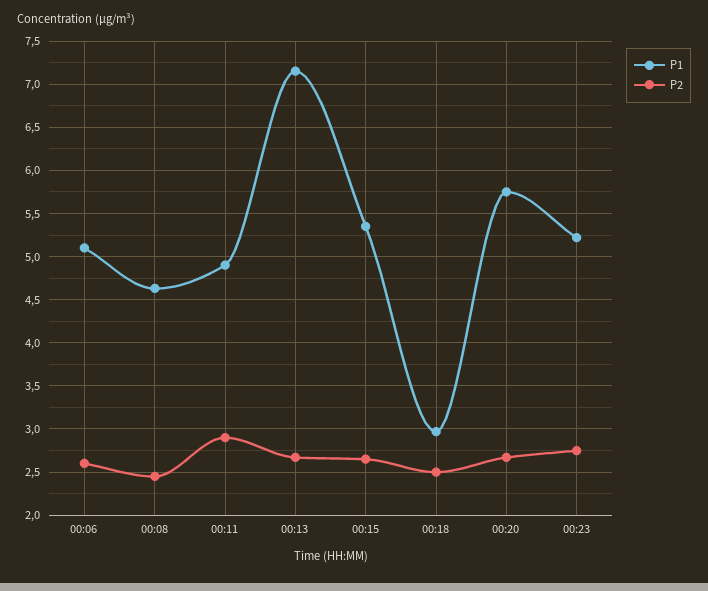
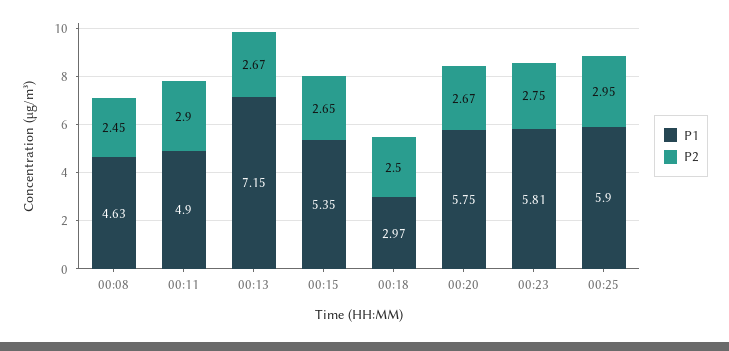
P1, 00:06: 5.1 -> none
P2, 00:06: 2.6 -> none
P1, 00:23: 5.2 -> 5.81
P1, 00:25: none -> 5.9
P2, 00:25: none -> 2.95

